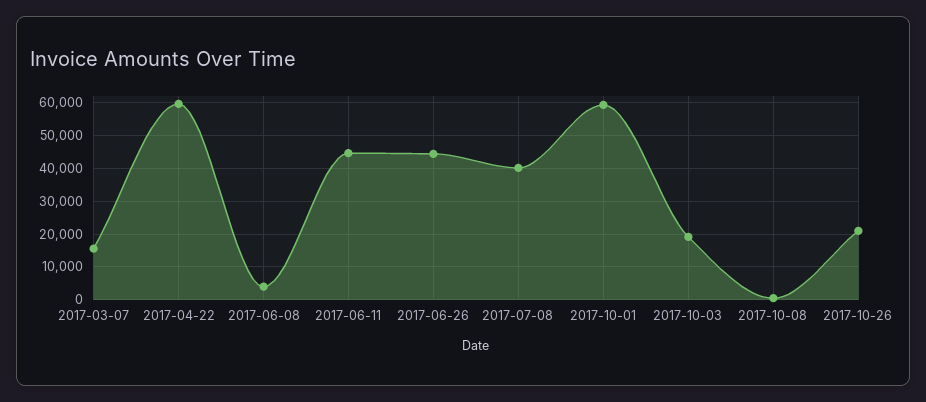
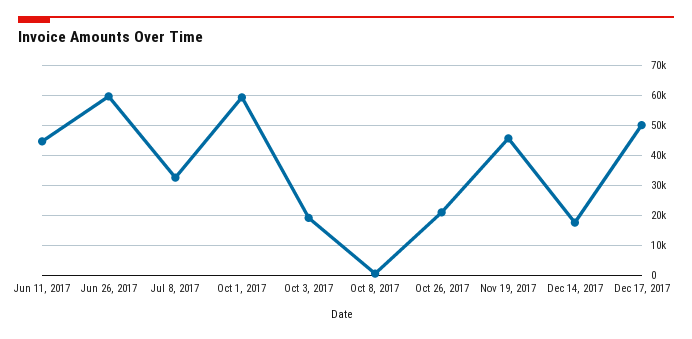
2017-03-07: 16000 -> none
2017-04-22: 60000 -> none
2017-06-08: 4000 -> none
2017-06-26: 44000 -> 60000
2017-07-08: 40000 -> 32500
Nov 19, 2017: none -> 45000
Dec 14, 2017: none -> 17500
Dec 17, 2017: none -> 50000

